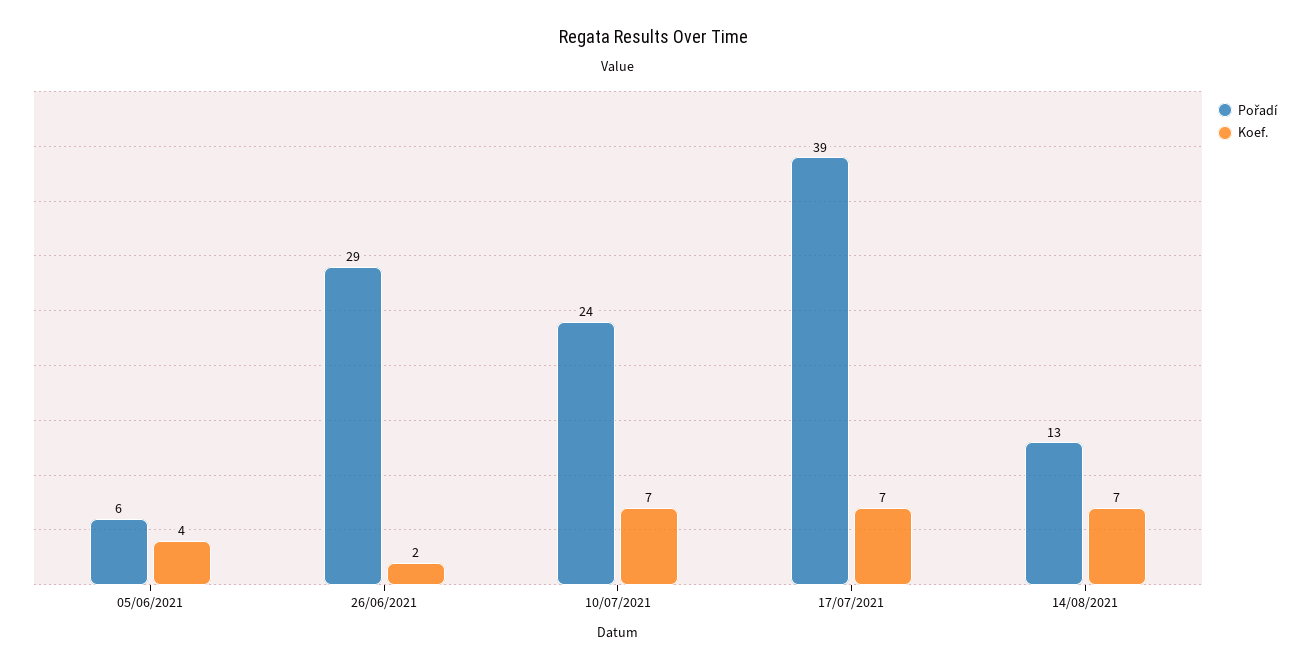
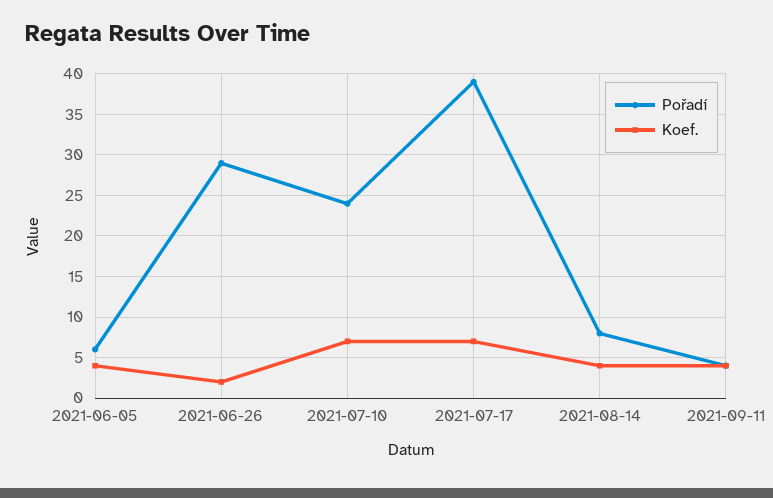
Pořadí, 14/08/2021: 13 -> 8
Koef., 14/08/2021: 7 -> 4
Pořadí, 2021-09-11: none -> 4
Koef., 2021-09-11: none -> 4

